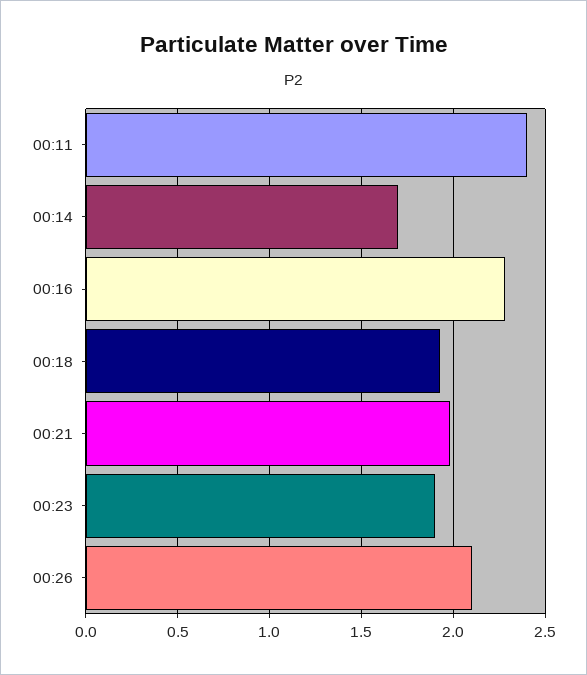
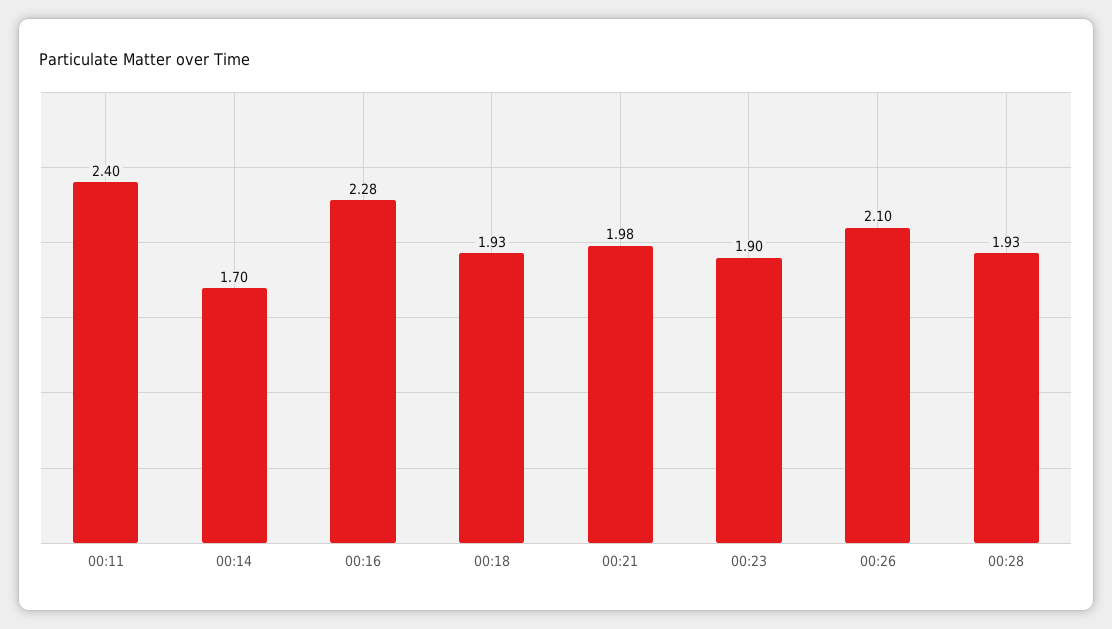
00:28: none -> 1.93

